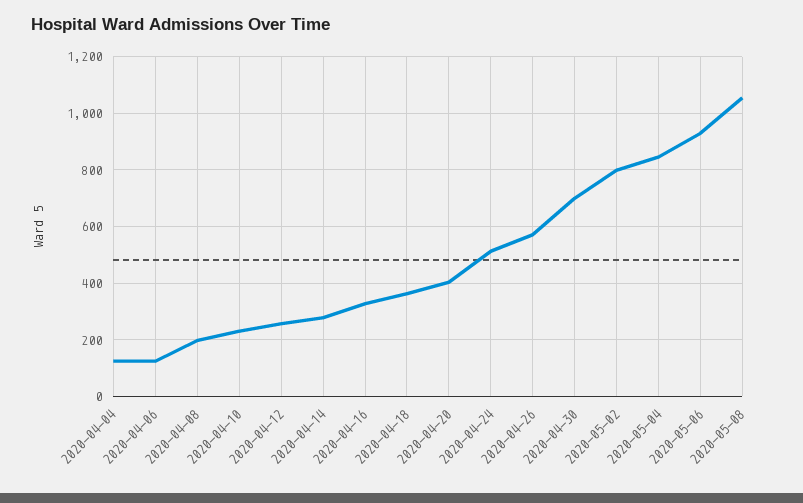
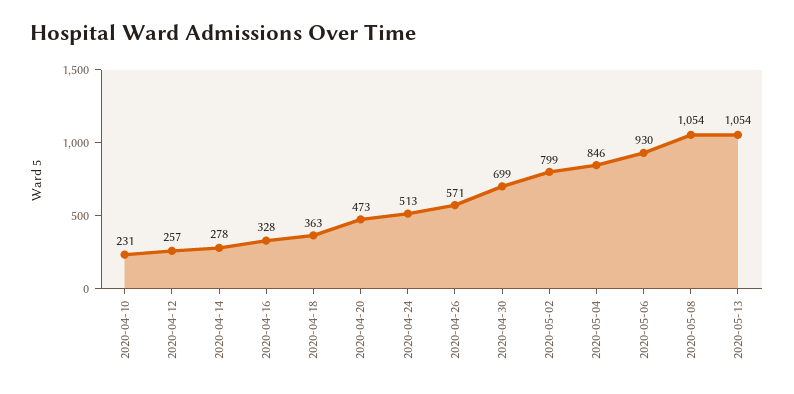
2020-04-04: 125 -> none
2020-04-06: 125 -> none
2020-04-08: 200 -> none
2020-04-20: 400 -> 473
2020-05-13: none -> 1054

